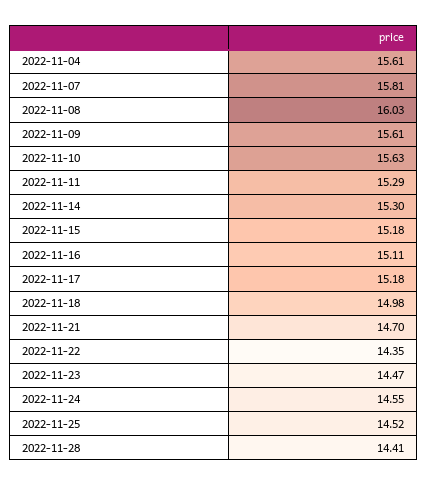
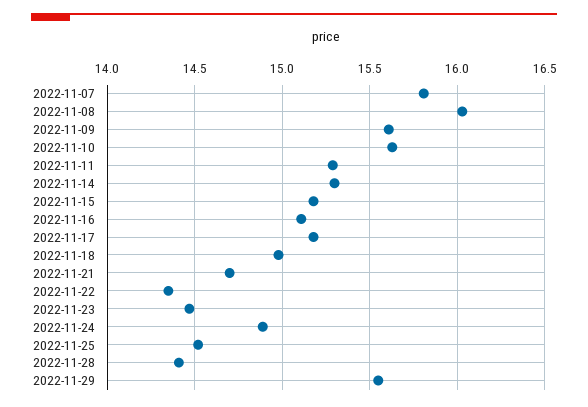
2022-11-04: 15.61 -> none
2022-11-24: 14.55 -> 14.9
2022-11-29: none -> 15.55

